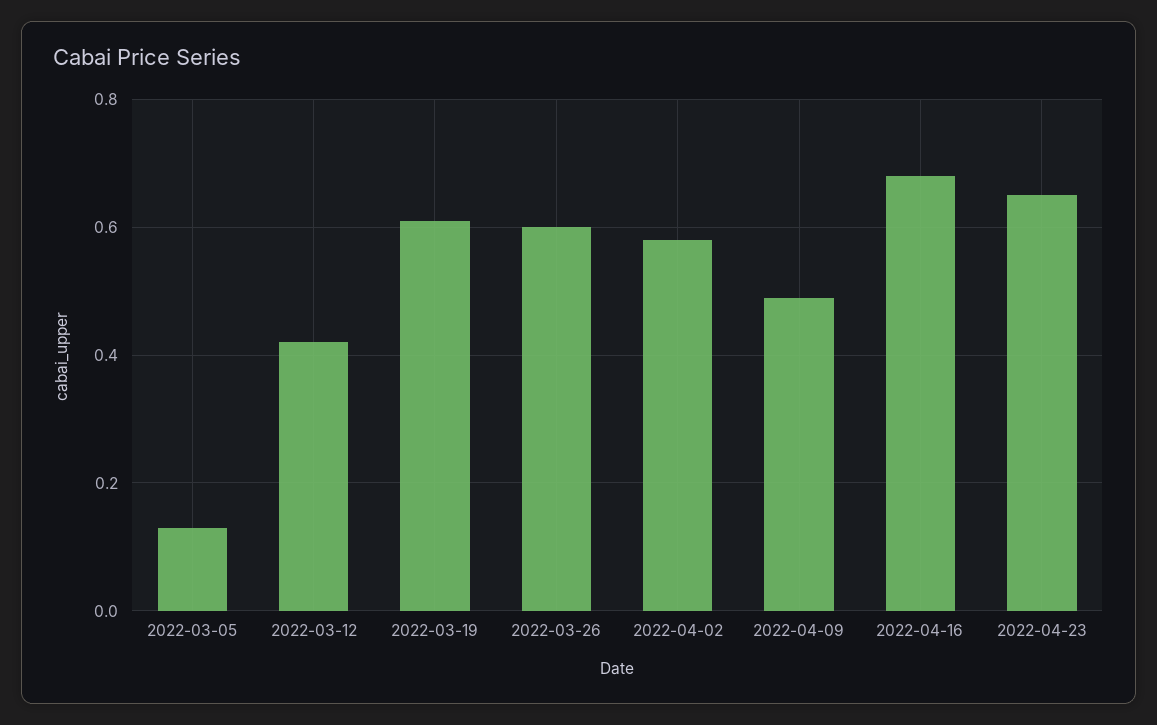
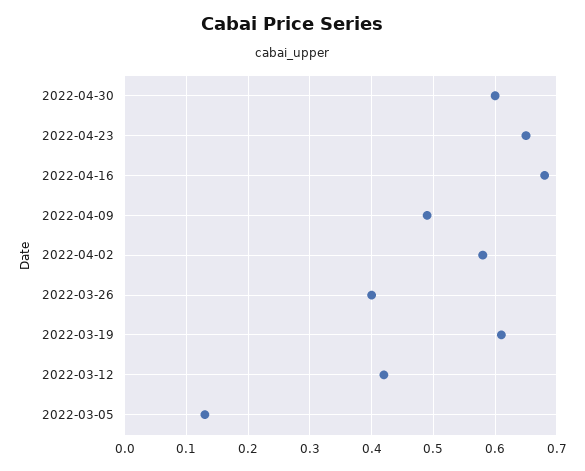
2022-03-26: 0.6 -> 0.4
2022-04-30: none -> 0.6

